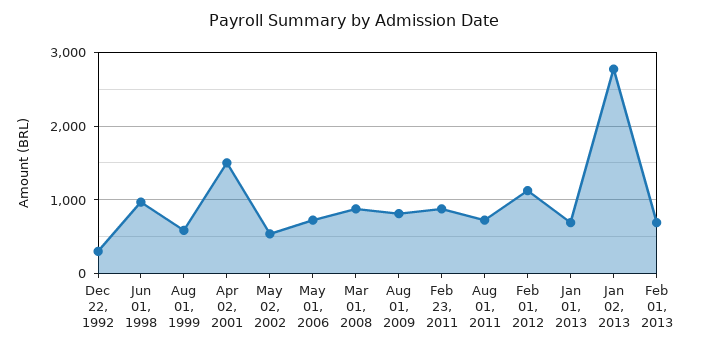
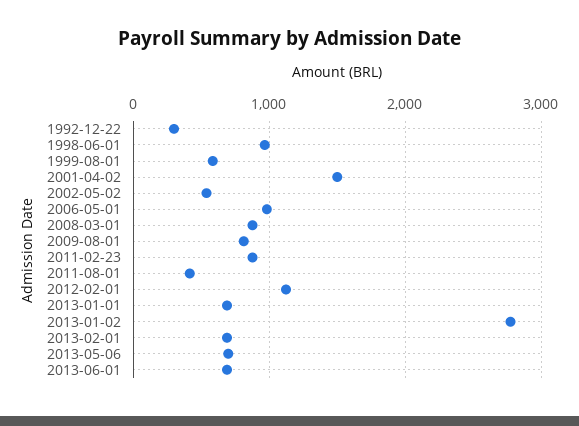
May 01, 2006: 700 -> 1000
Aug 01, 2011: 700 -> 400
2013-05-06: none -> 700
2013-06-01: none -> 700

